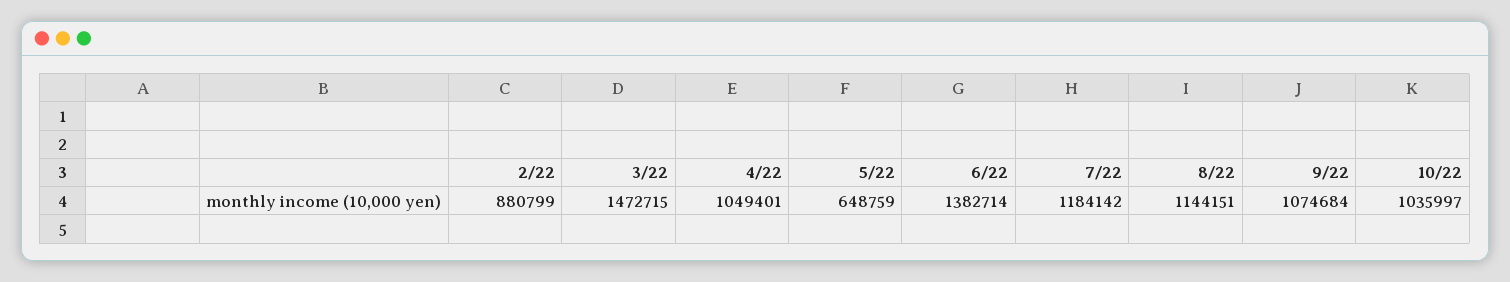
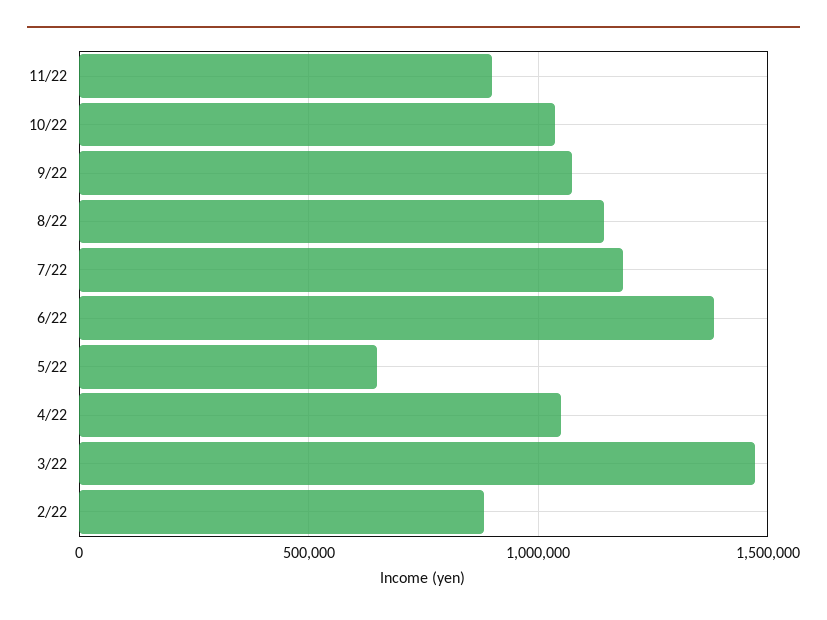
11/22: none -> 900000

